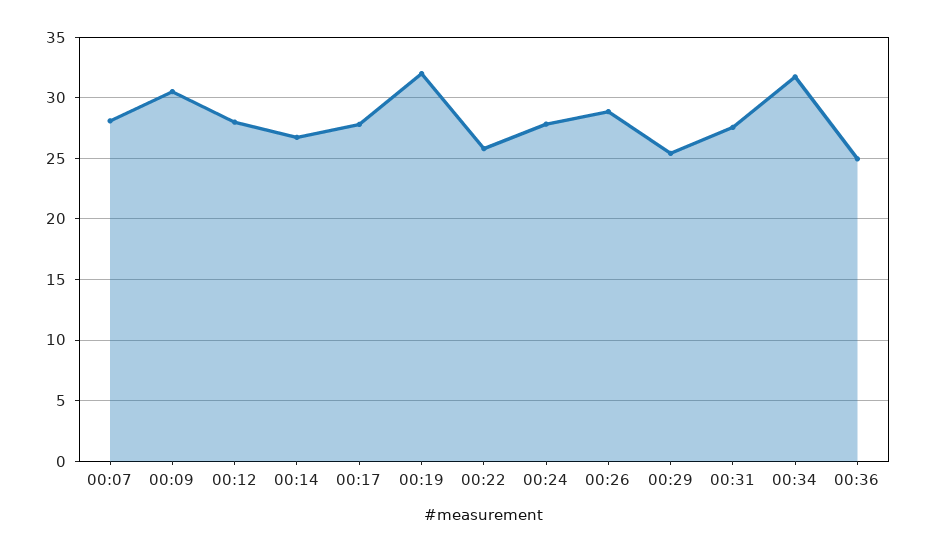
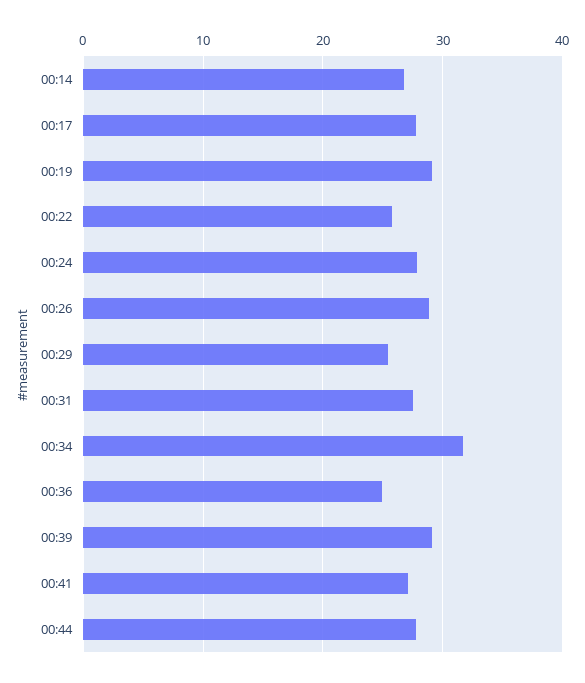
00:07: 28 -> none
00:09: 30.5 -> none
00:12: 28 -> none
00:19: 32 -> 29
00:39: none -> 29
00:41: none -> 27
00:44: none -> 28

